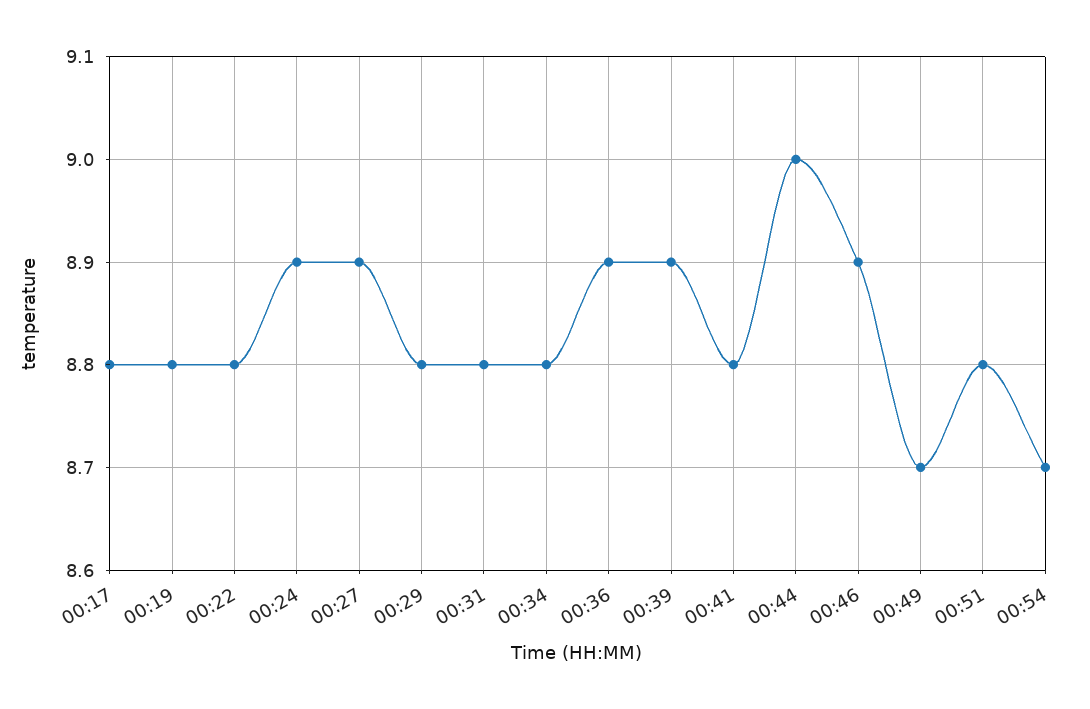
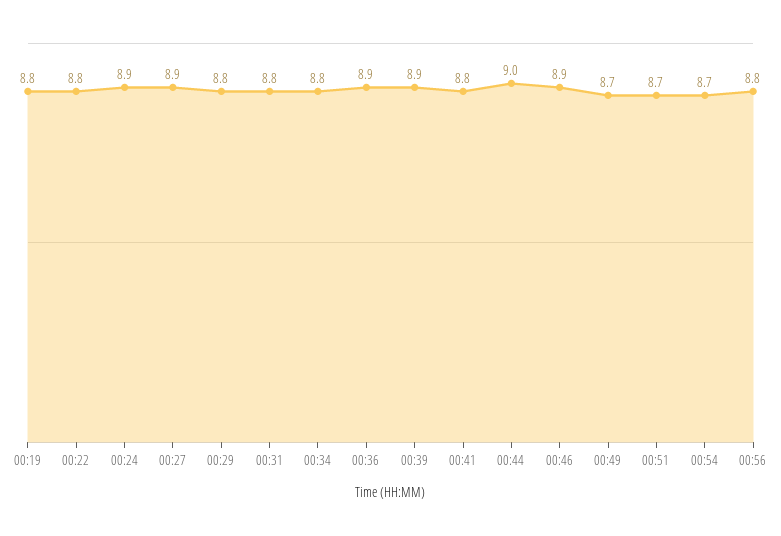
00:17: 8.8 -> none
00:51: 8.8 -> 8.7
00:56: none -> 8.8

